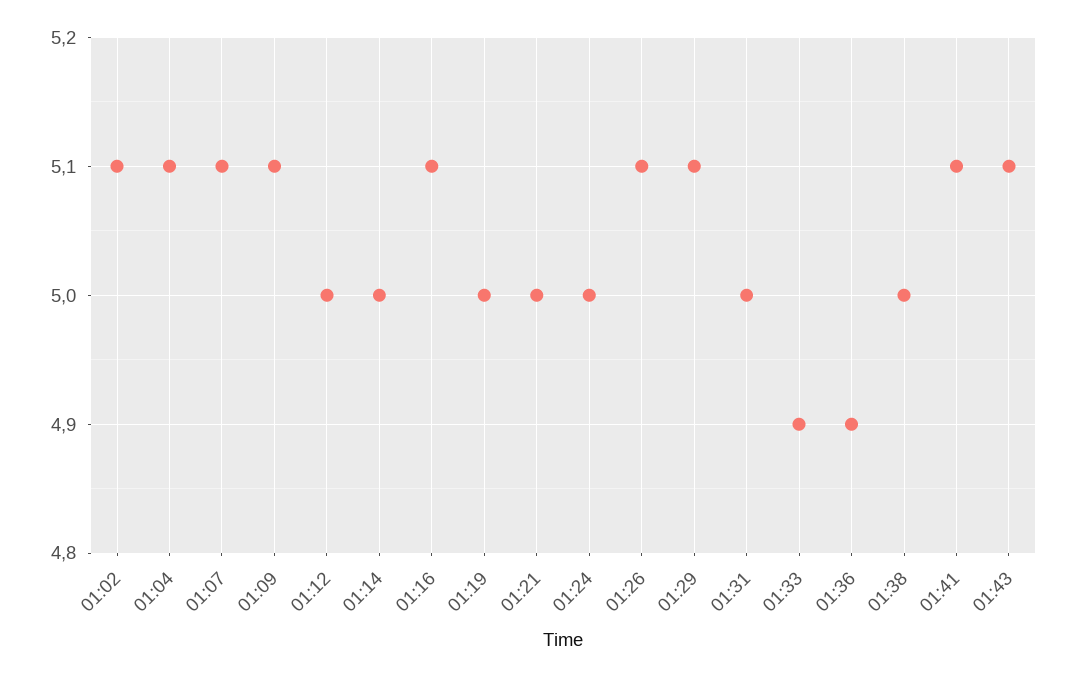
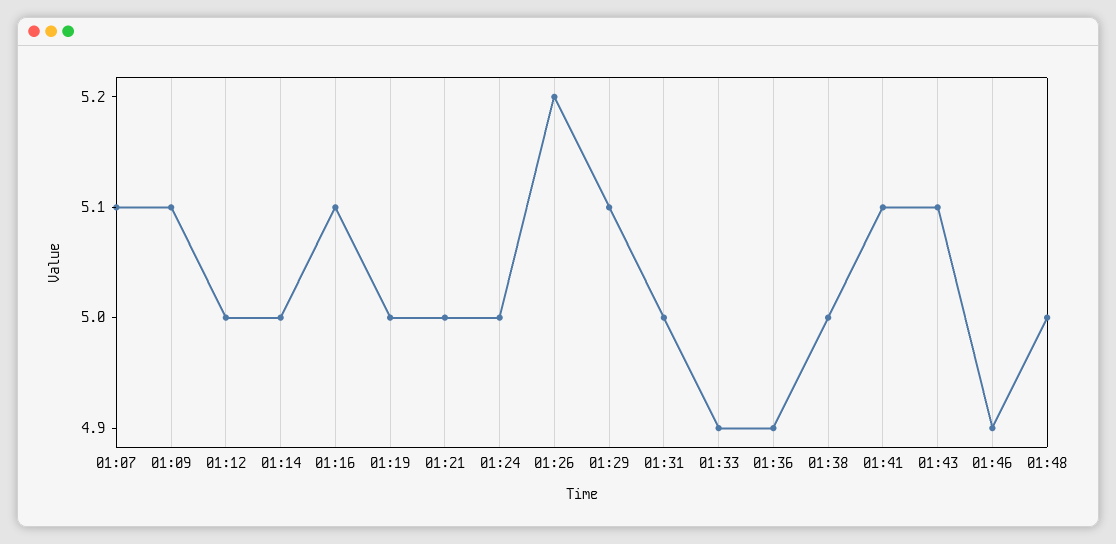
01:02: 5.1 -> none
01:04: 5.1 -> none
01:26: 5.1 -> 5.2
01:46: none -> 4.9
01:48: none -> 5

